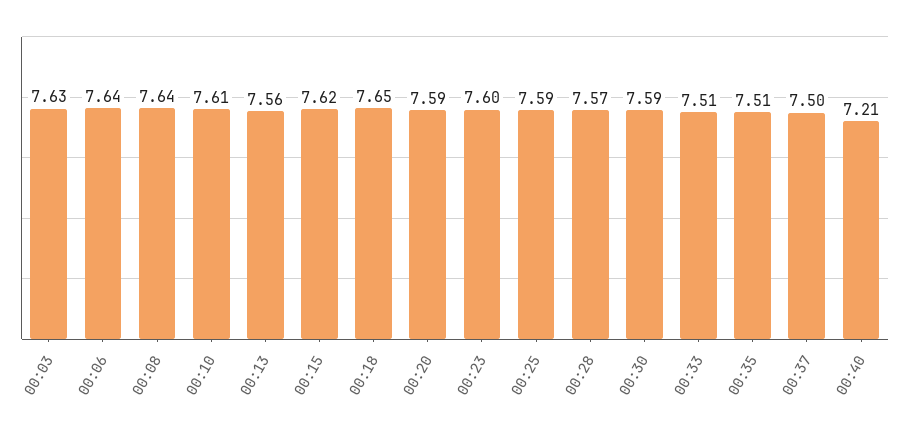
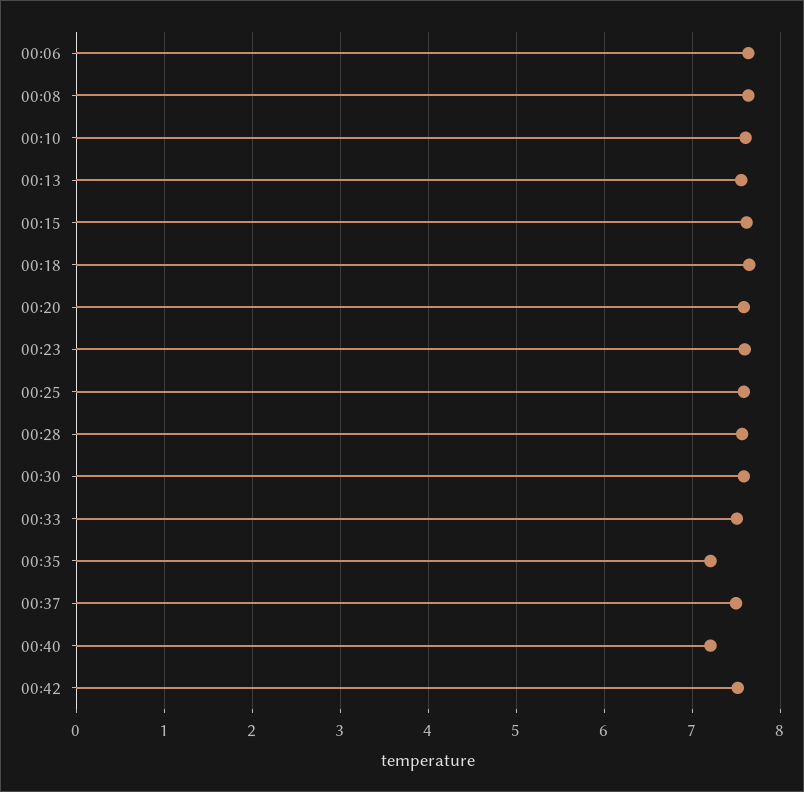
00:03: 7.63 -> none
00:35: 7.51 -> 7.2
00:42: none -> 7.5

